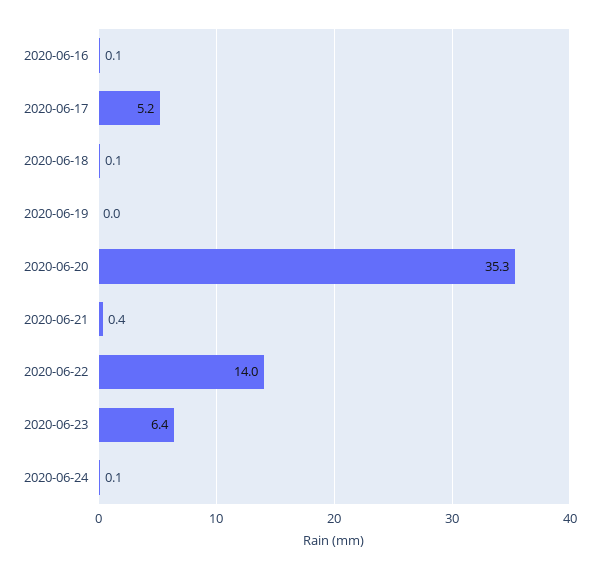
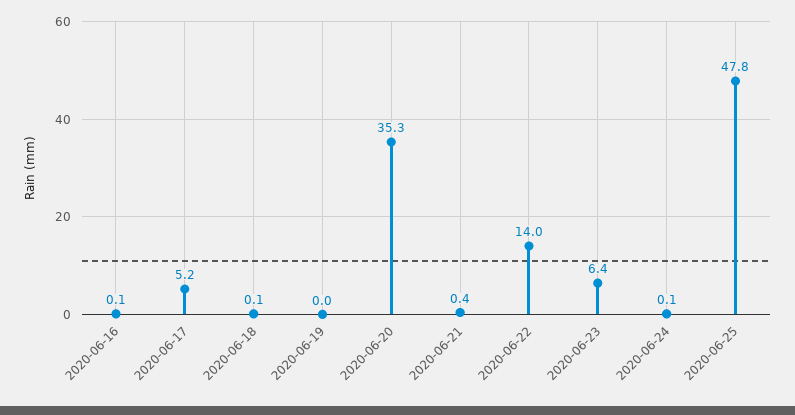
2020-06-25: none -> 47.8

